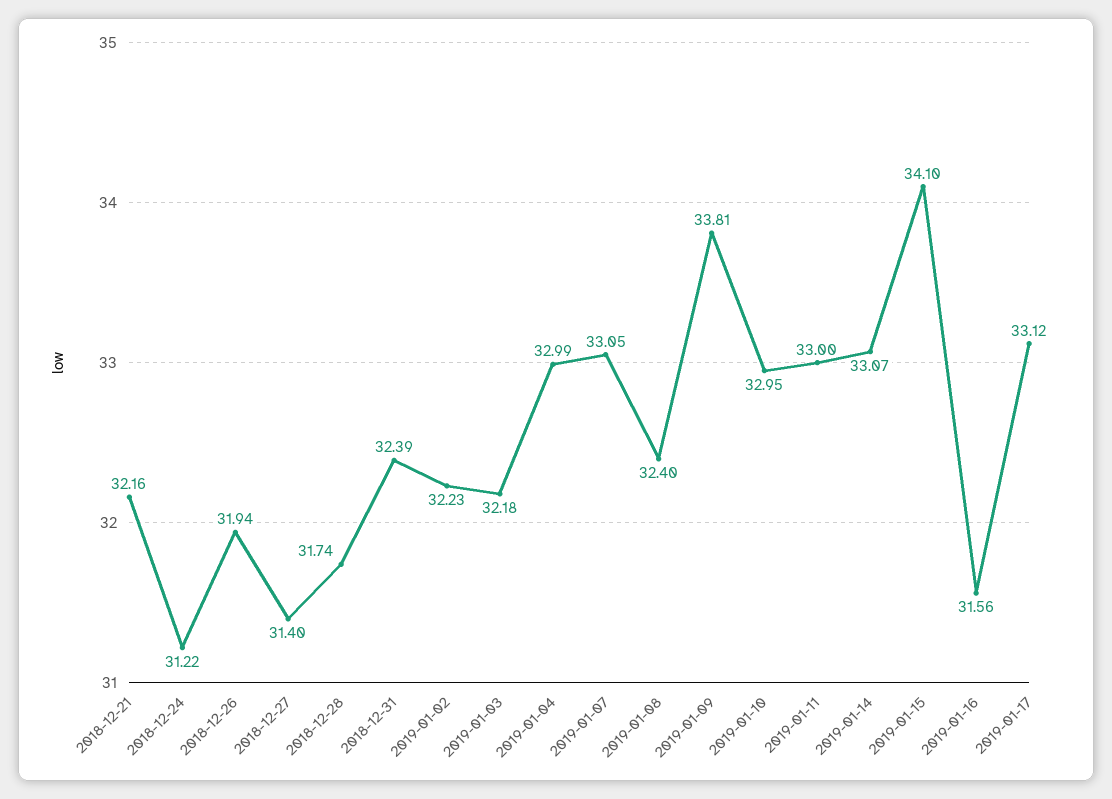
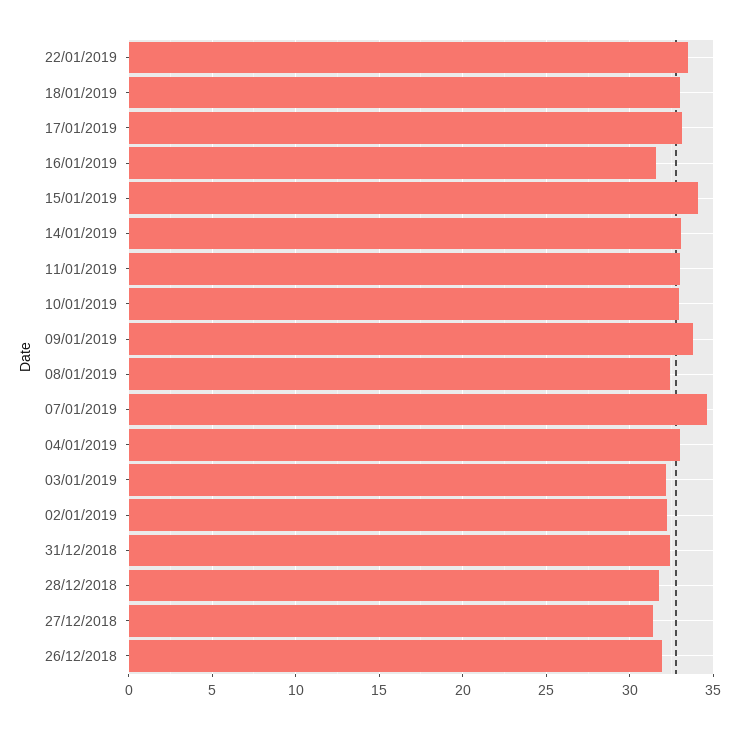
2018-12-21: 32.16 -> none
2018-12-24: 31.22 -> none
2019-01-07: 33.05 -> 34.5
22/01/2019: none -> 33.5
18/01/2019: none -> 33

